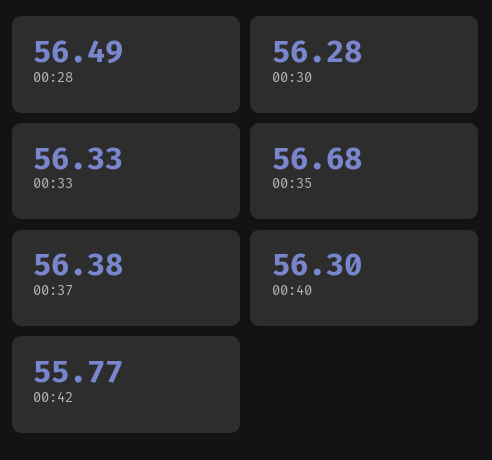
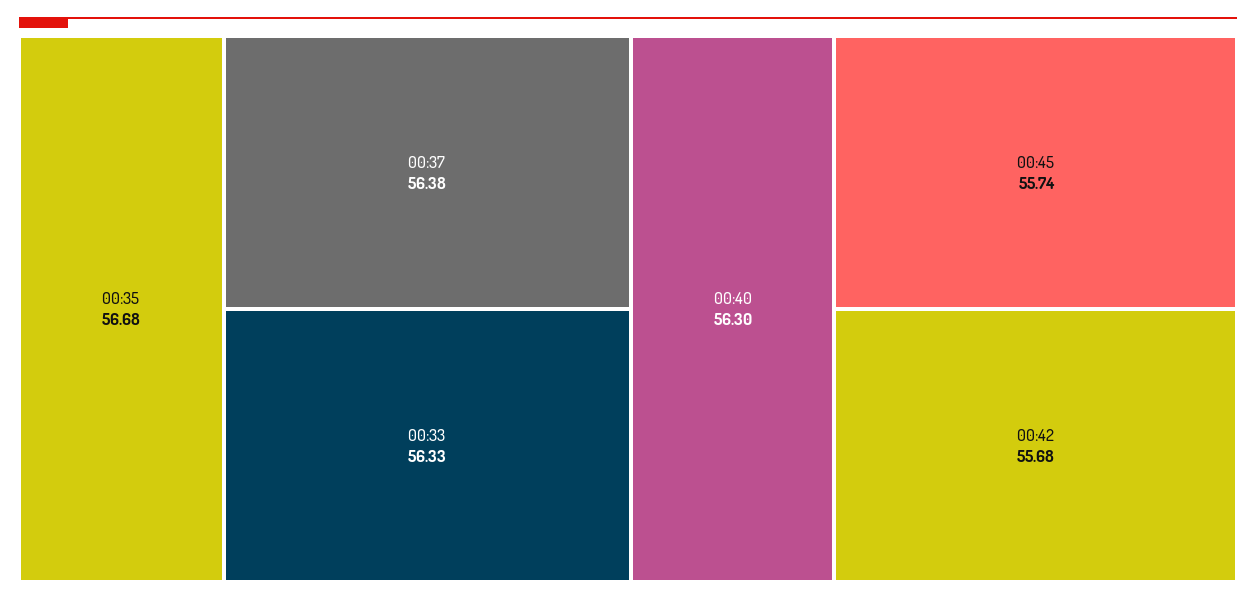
00:28: 56.49 -> none
00:30: 56.28 -> none
00:42: 55.77 -> 55.68
00:45: none -> 55.74

